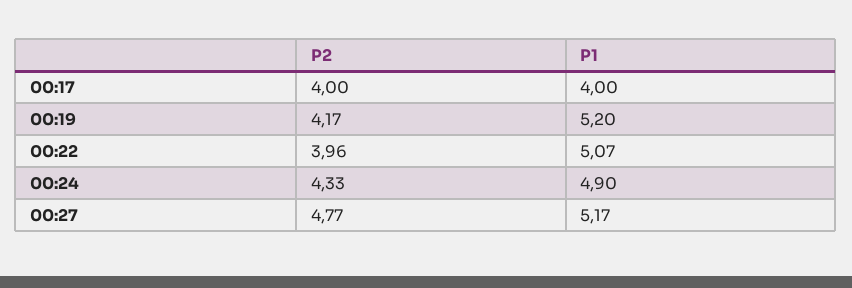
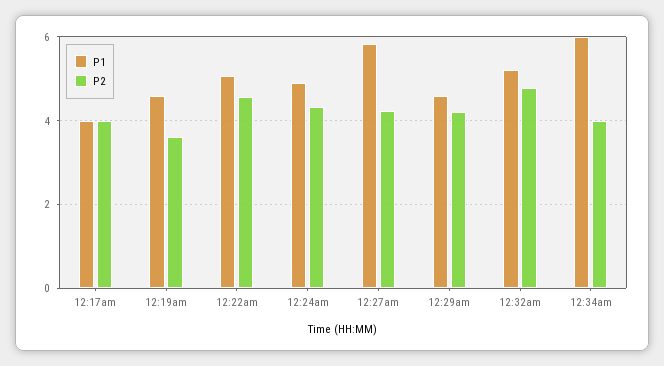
P2, 00:19: 4.17 -> 3.6
P1, 00:19: 5.2 -> 4.6
P2, 00:22: 3.96 -> 4.6
P2, 00:27: 4.77 -> 4.2
P1, 00:27: 5.17 -> 5.8
P1, 12:29am: none -> 4.6
P2, 12:29am: none -> 4.2
P1, 12:32am: none -> 5.2
P2, 12:32am: none -> 4.8
P1, 12:34am: none -> 6
P2, 12:34am: none -> 4

